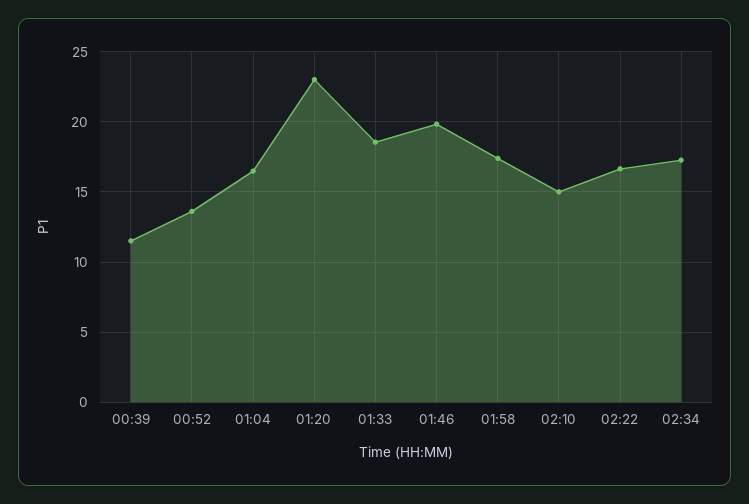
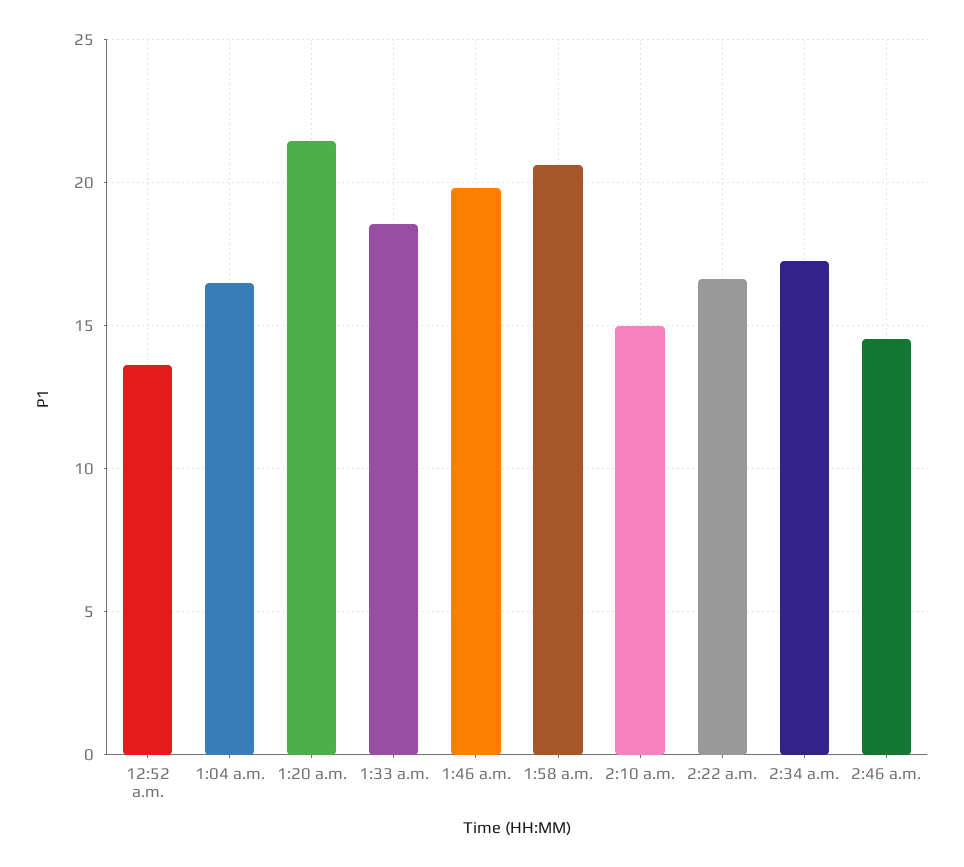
00:39: 11.5 -> none
01:20: 23 -> 21.5
01:58: 17.5 -> 20.5
2:46 a.m.: none -> 14.5

